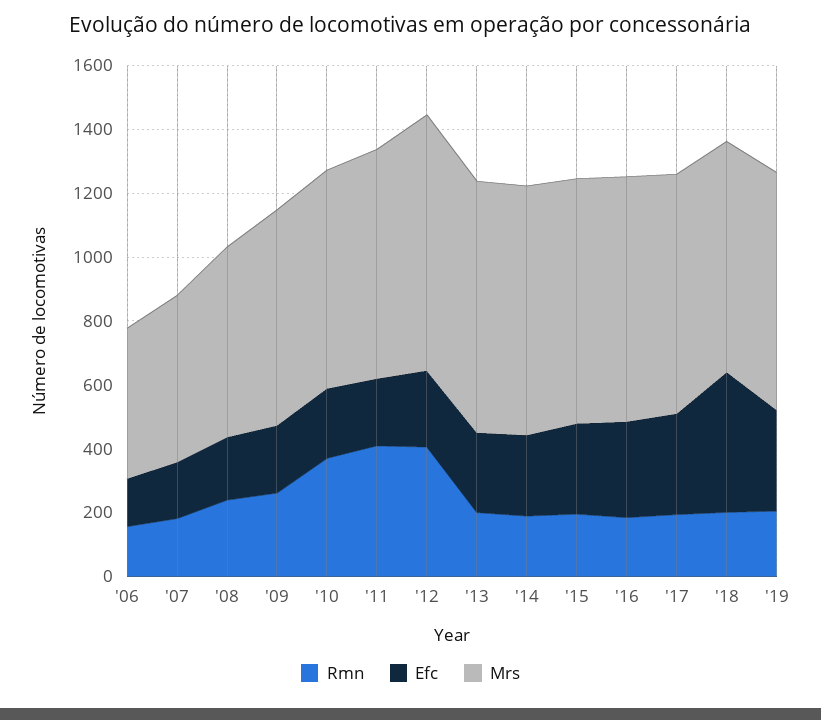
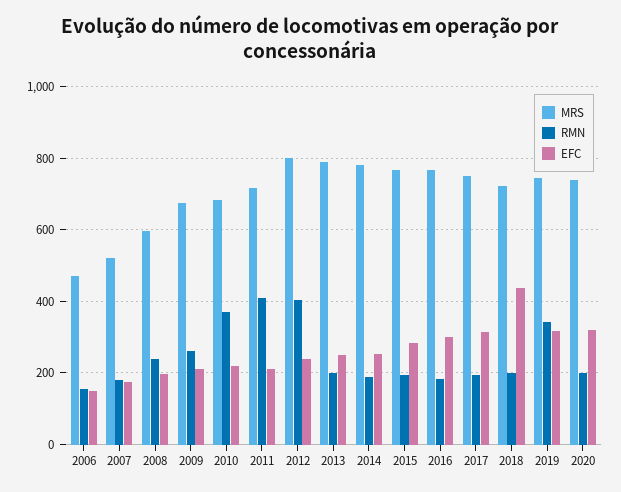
Rmn, '19: 200 -> 340
Mrs, 2020: none -> 740
Rmn, 2020: none -> 200
Efc, 2020: none -> 320

